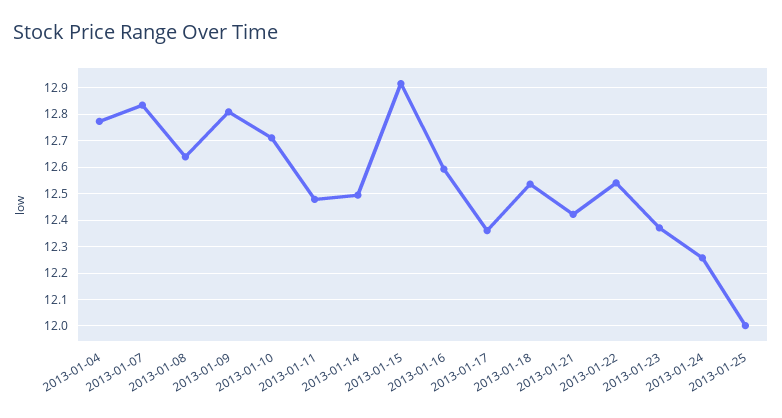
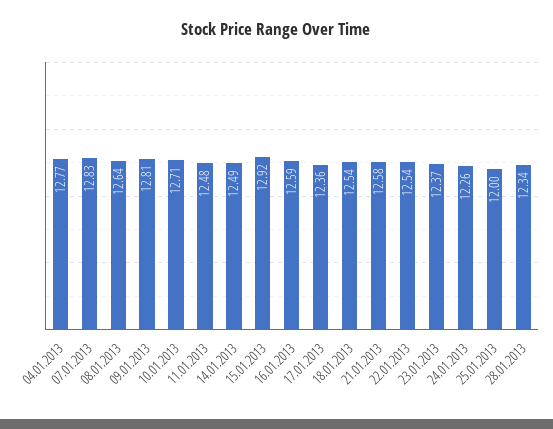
2013-01-21: 12.425 -> 12.58
28.01.2013: none -> 12.34

